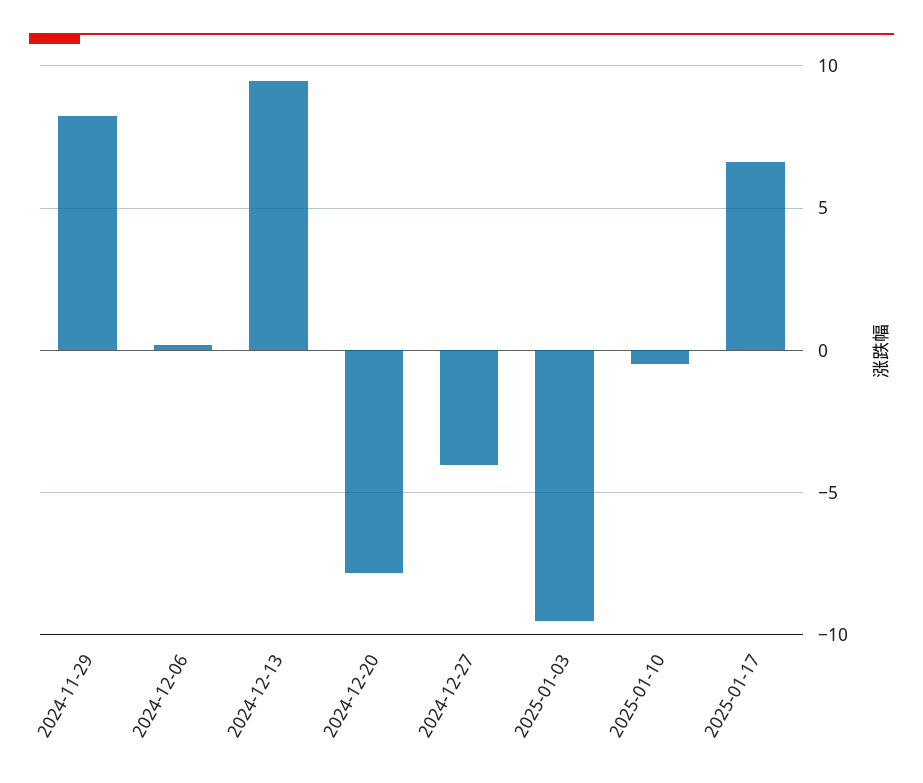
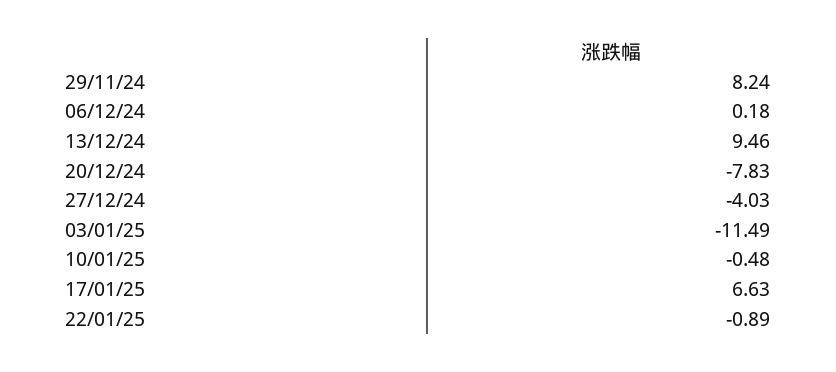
2025-01-03: -9.5 -> -11.49
22/01/25: none -> -0.89

